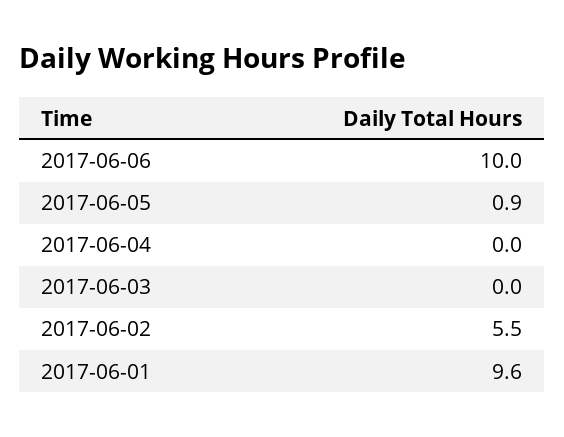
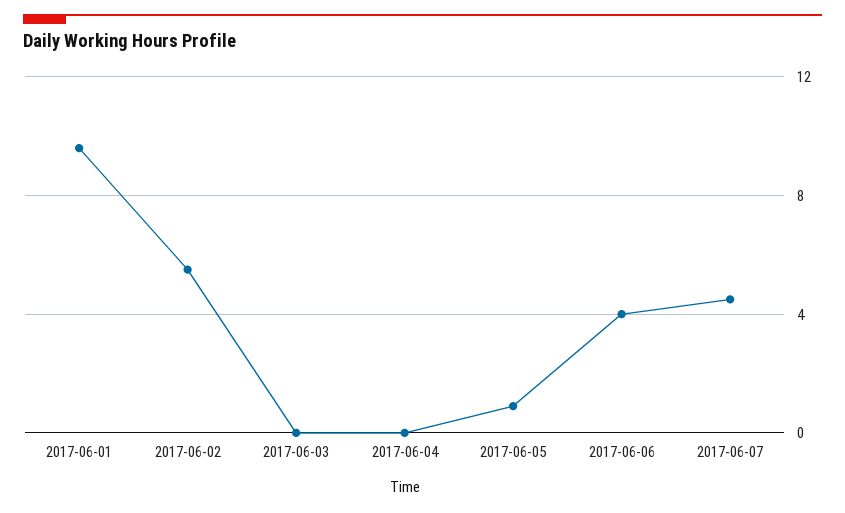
2017-06-06: 10 -> 4
2017-06-07: none -> 4.5

